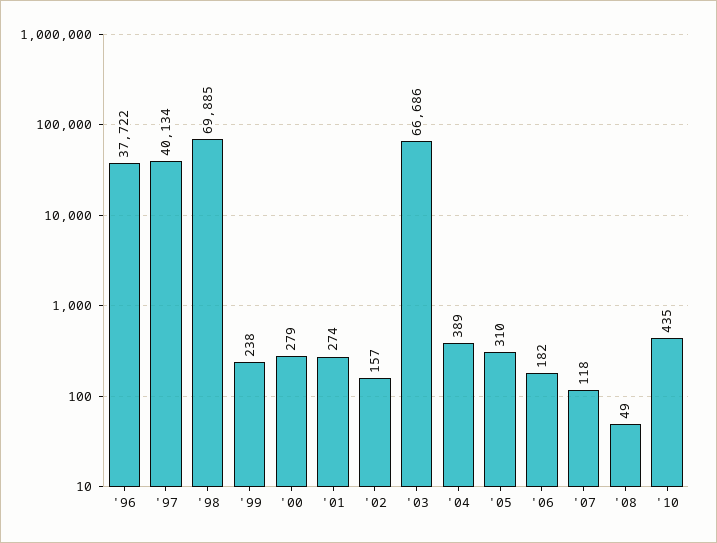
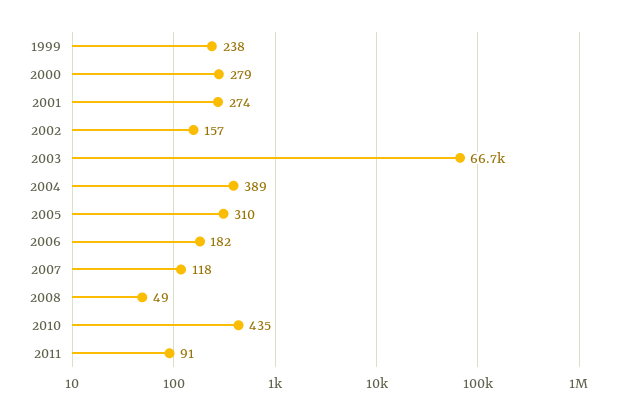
'96: 37722 -> none
'97: 40134 -> none
'98: 69885 -> none
2011: none -> 91

